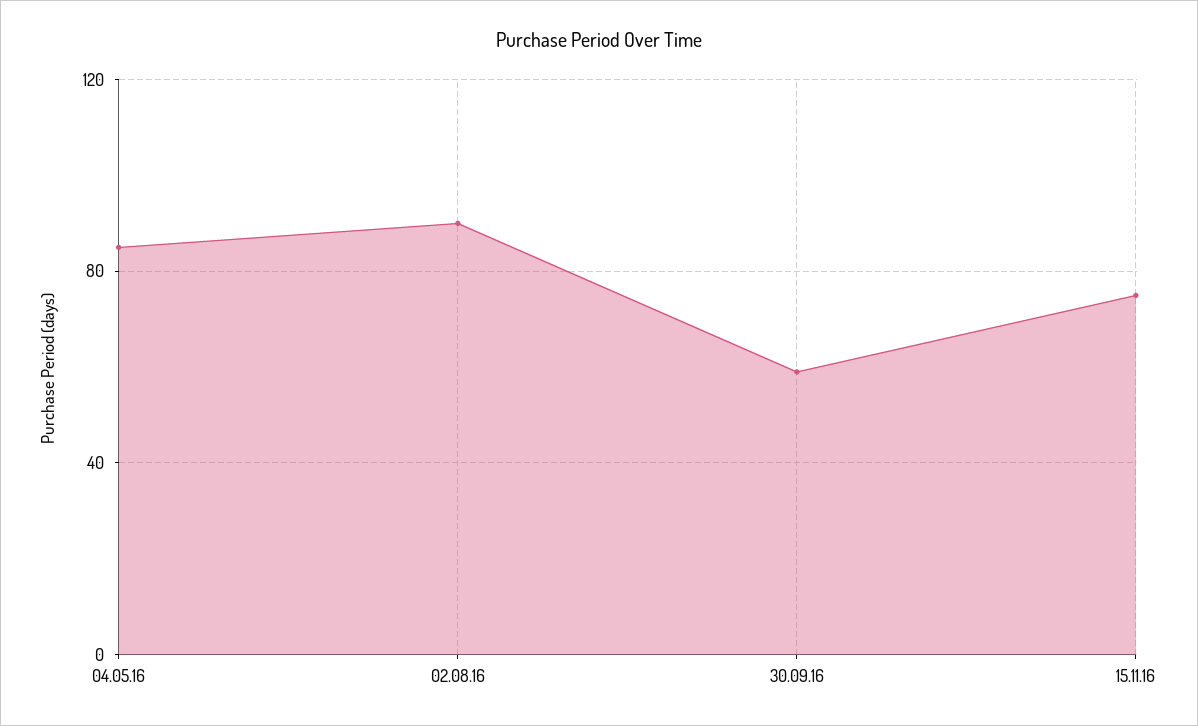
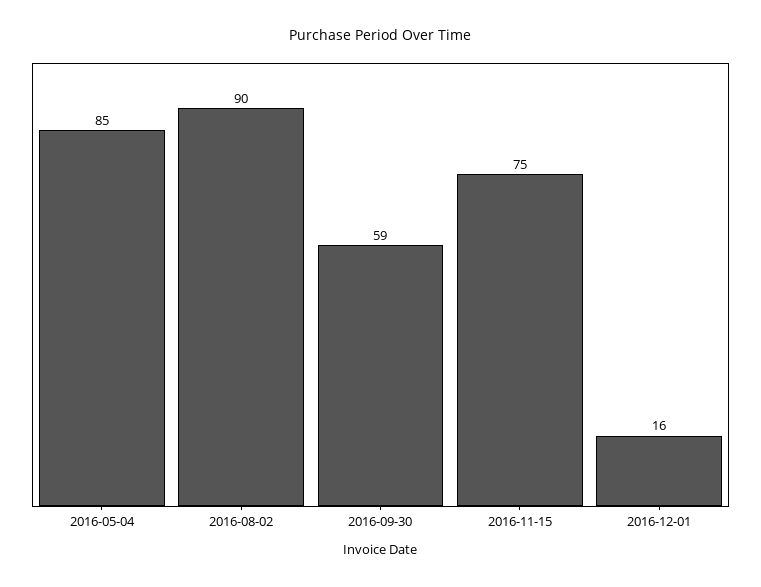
2016-12-01: none -> 16

